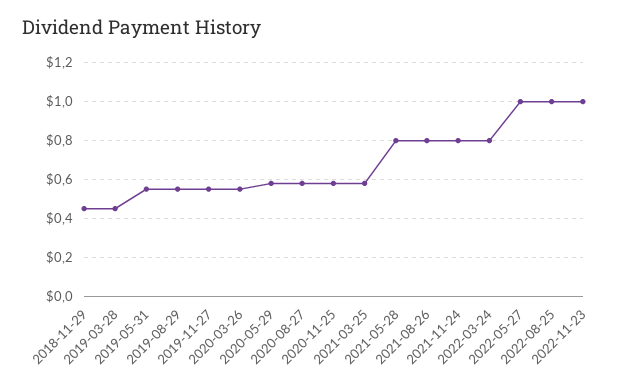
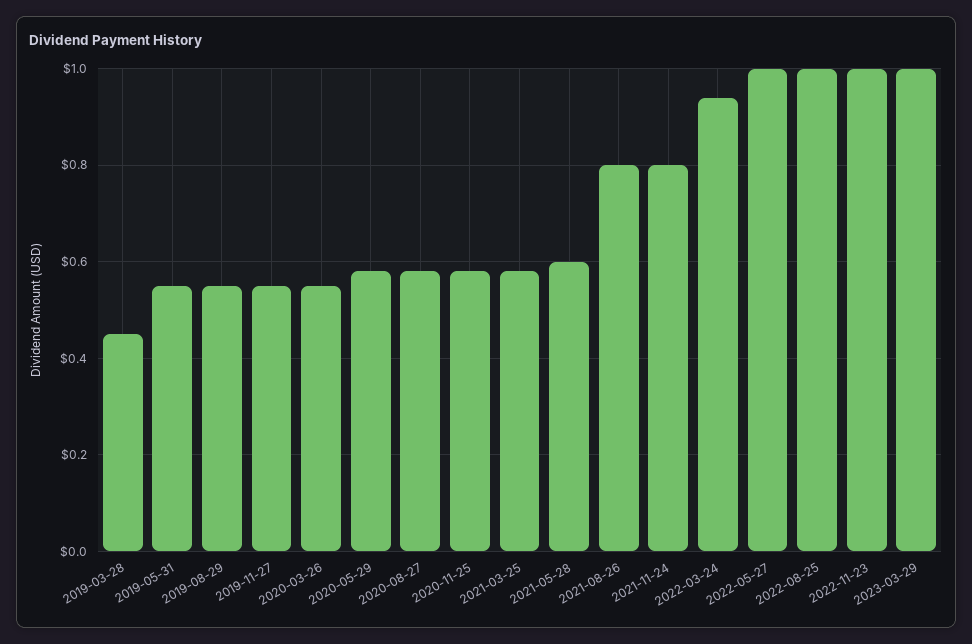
2018-11-29: 0.45 -> none
2021-05-28: 0.8 -> 0.6
2022-03-24: 0.8 -> 0.95
2023-03-29: none -> 1

